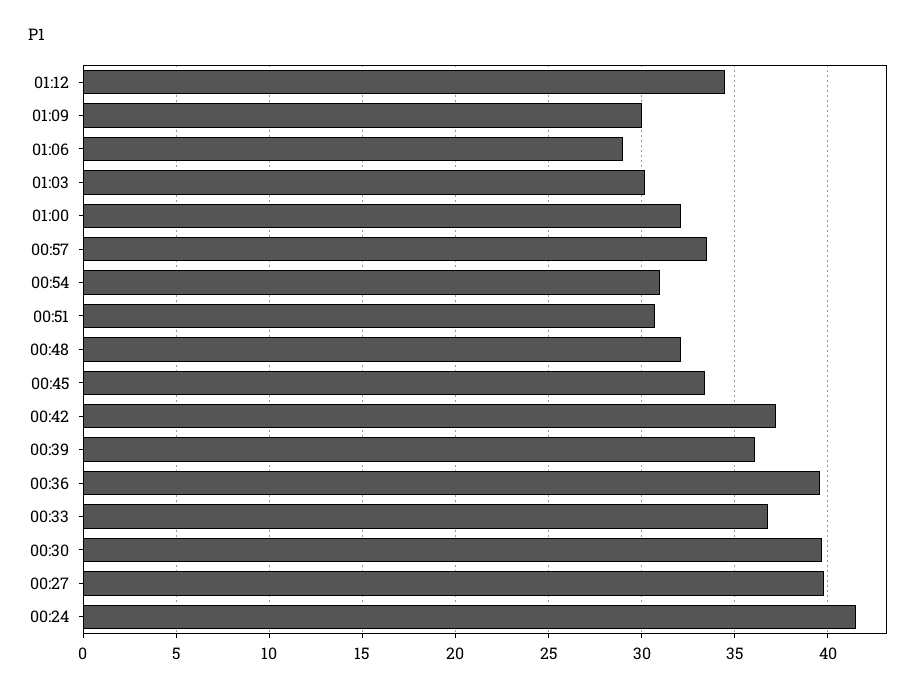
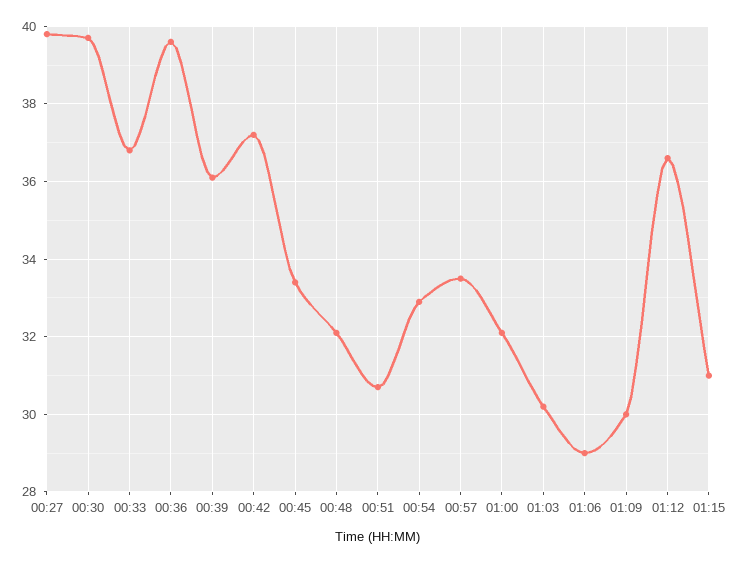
01:12: 34.5 -> 36.5
00:54: 31 -> 33
00:24: 41.5 -> none
01:15: none -> 31

